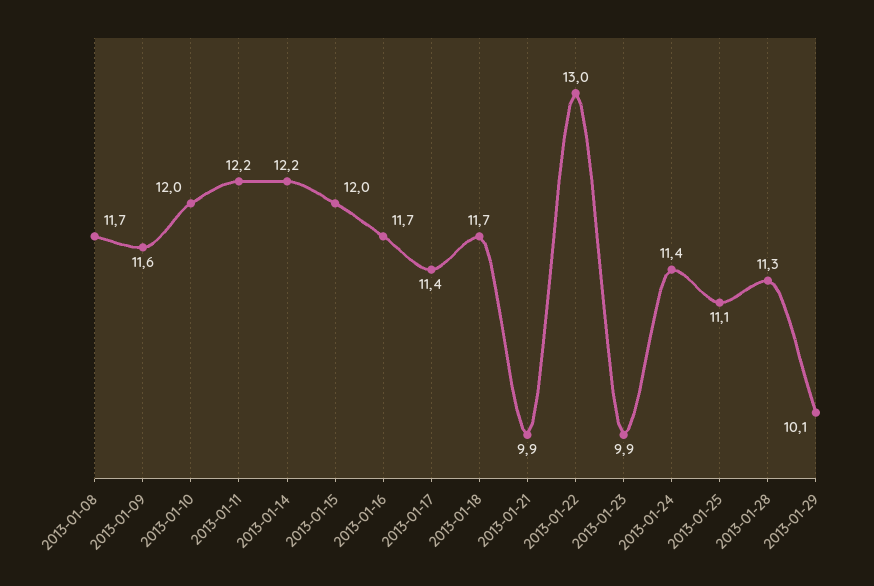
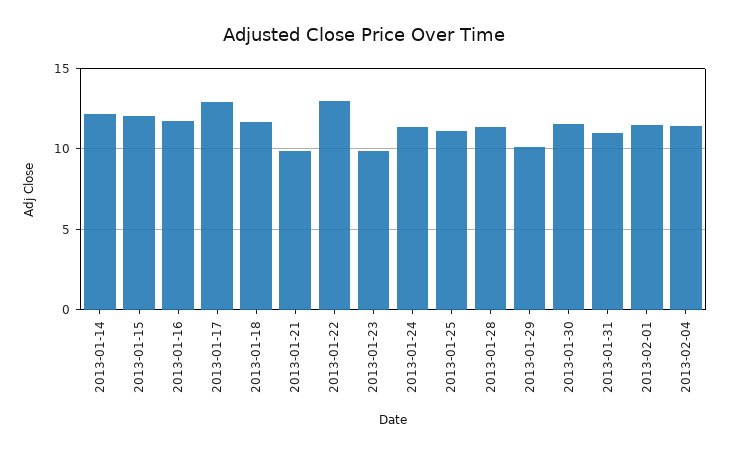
2013-01-08: 11.7 -> none
2013-01-09: 11.6 -> none
2013-01-10: 12 -> none
2013-01-11: 12.2 -> none
2013-01-17: 11.4 -> 13
2013-01-30: none -> 11.5
2013-01-31: none -> 11
2013-02-01: none -> 11.5
2013-02-04: none -> 11.5

